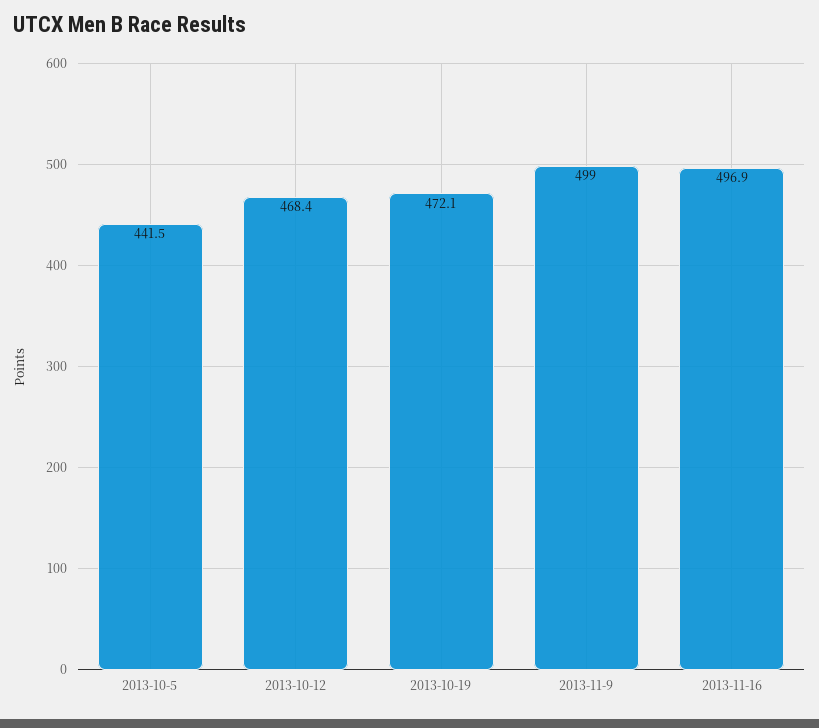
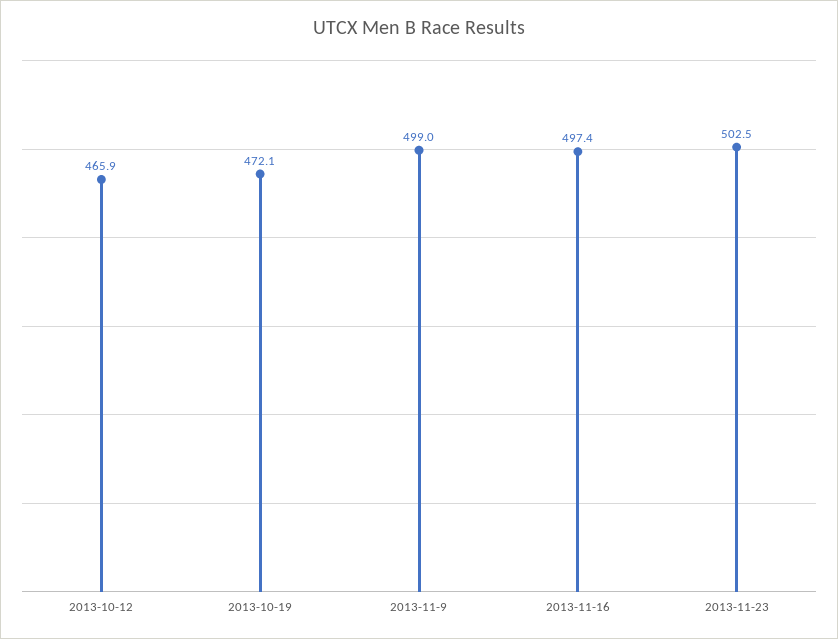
2013-10-5: 441.5 -> none
2013-10-12: 468.4 -> 465.9
2013-11-16: 496.9 -> 497.4
2013-11-23: none -> 502.5

